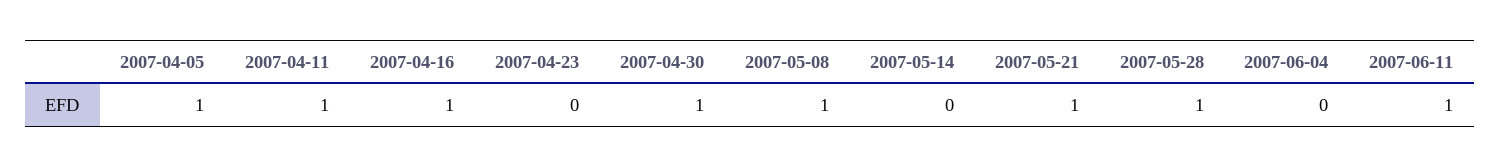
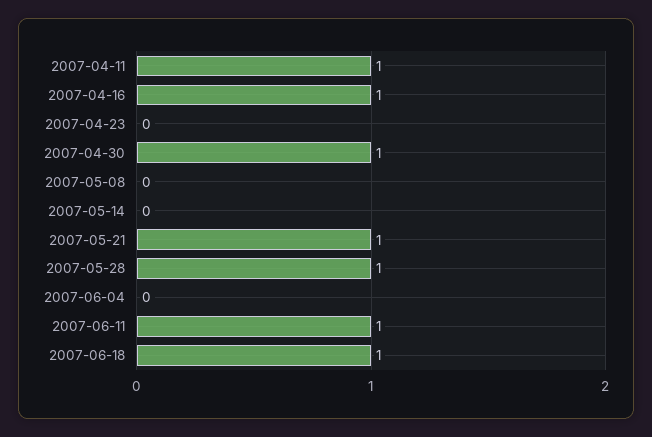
2007-04-05: 1 -> none
2007-05-08: 1 -> 0
2007-06-18: none -> 1

